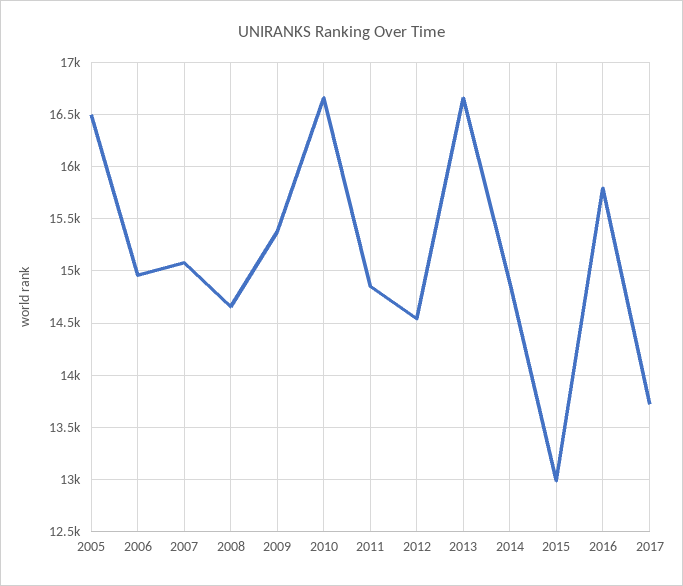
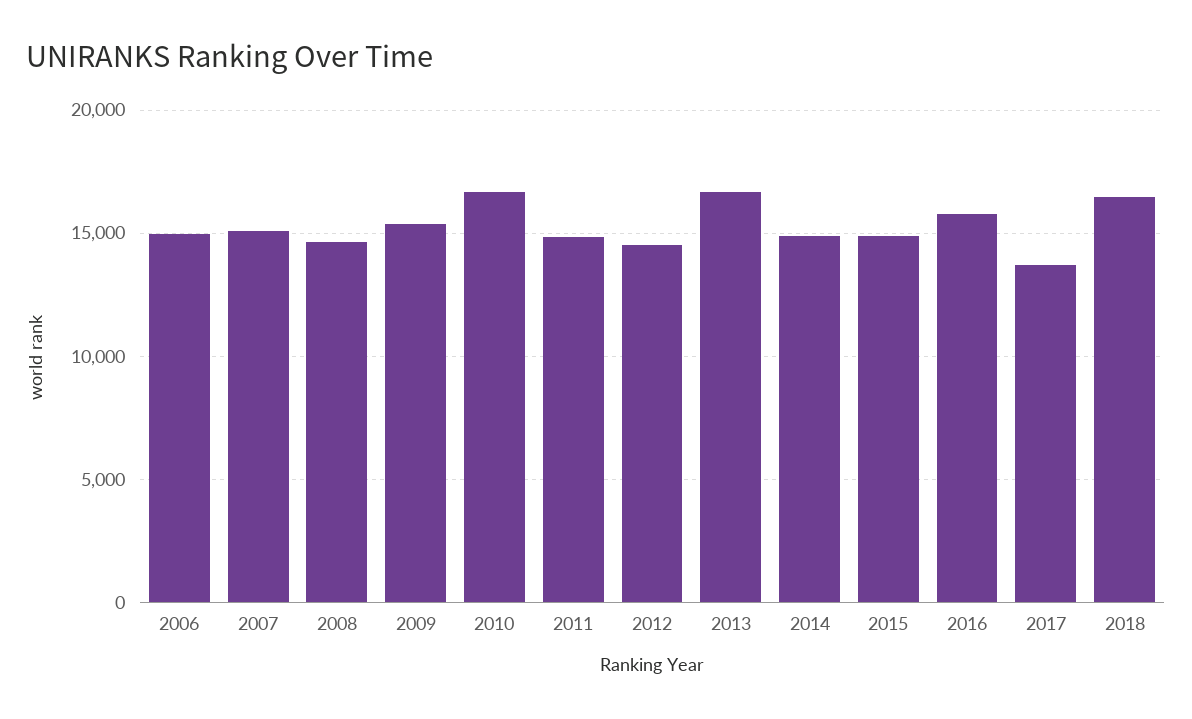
2005: 16500 -> none
2015: 13000 -> 15000
2018: none -> 16500

